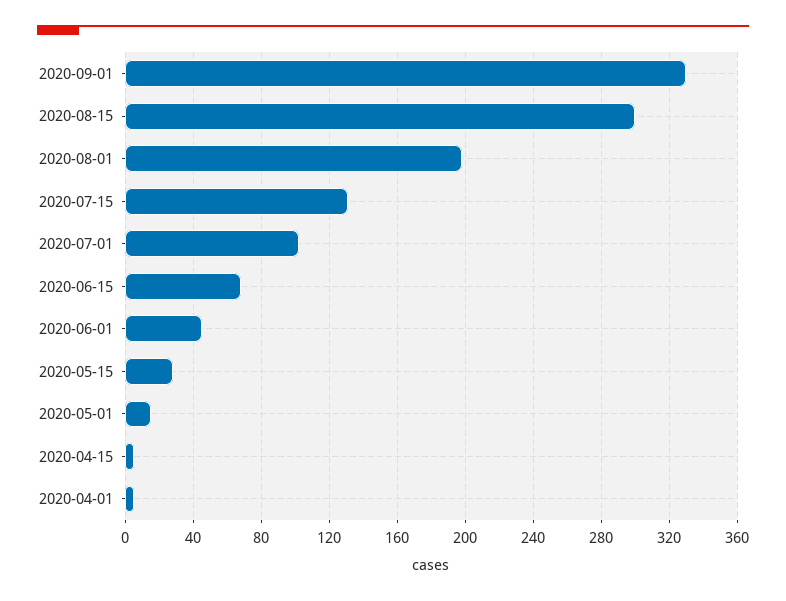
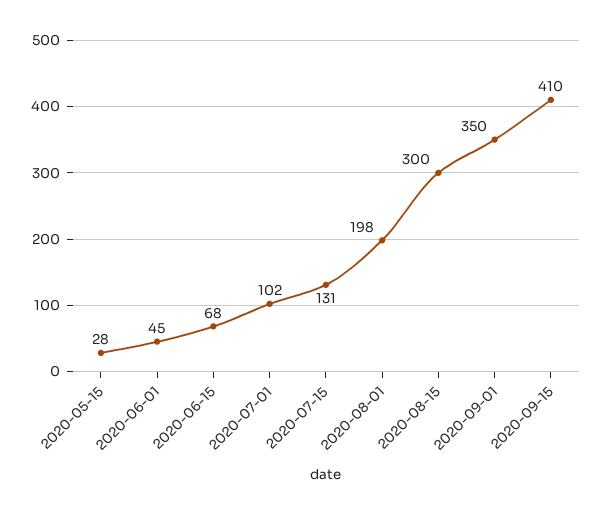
2020-09-01: 330 -> 350
2020-05-01: 15 -> none
2020-04-15: 5 -> none
2020-04-01: 5 -> none
2020-09-15: none -> 410

